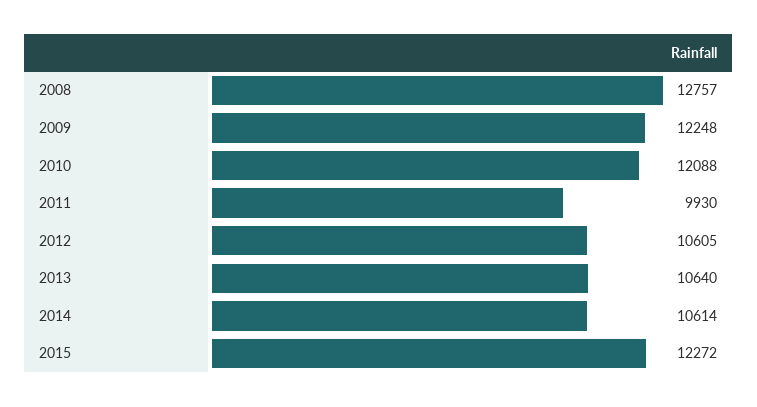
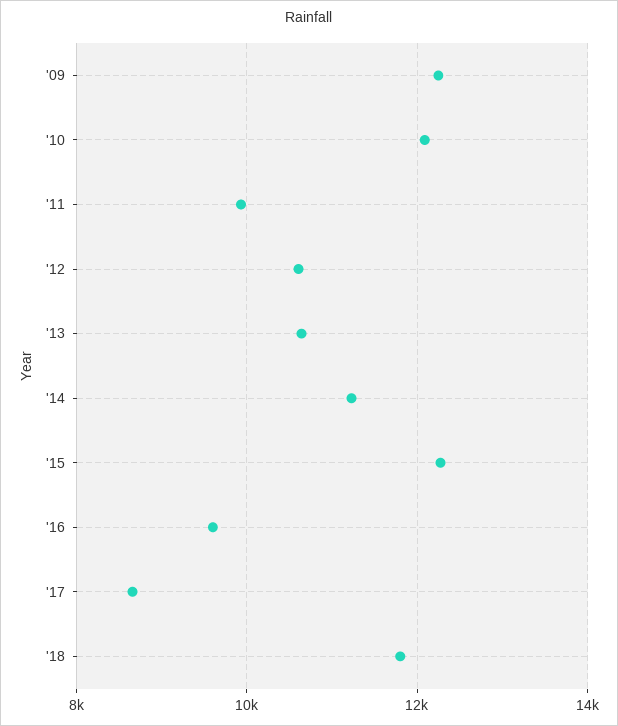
2008: 12757 -> none
2014: 10614 -> 11200
'16: none -> 9600
'17: none -> 8600
'18: none -> 11800

